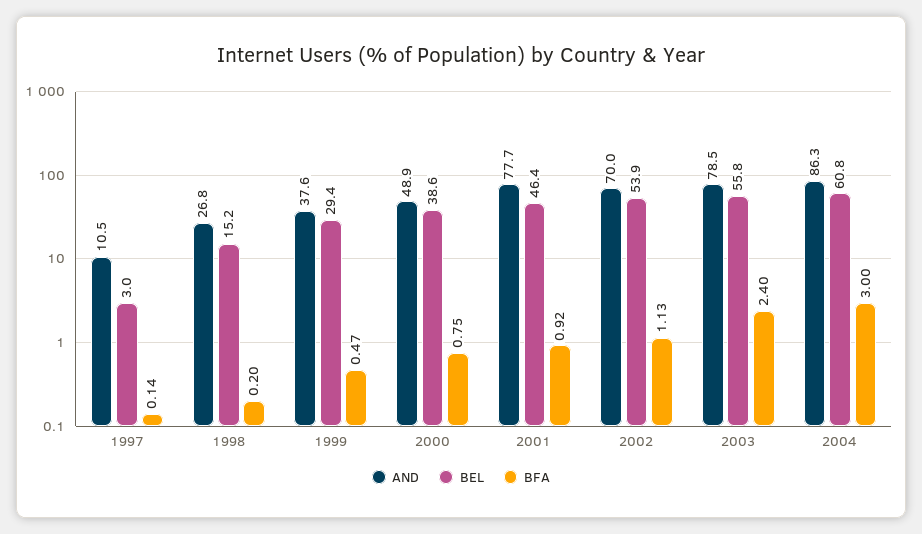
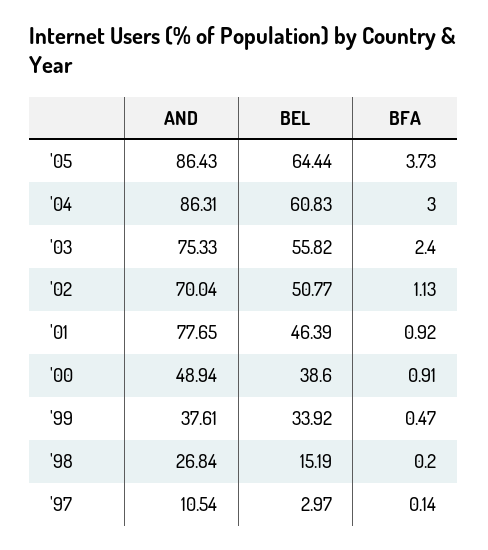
BEL, 1999: 29.4 -> 33.92
BFA, 2000: 0.75 -> 0.91
BEL, 2002: 53.9 -> 50.77
AND, 2003: 78.5 -> 75.33
AND, '05: none -> 86.43
BEL, '05: none -> 64.44
BFA, '05: none -> 3.73

